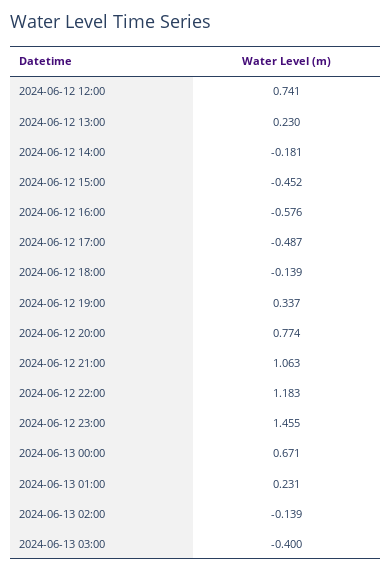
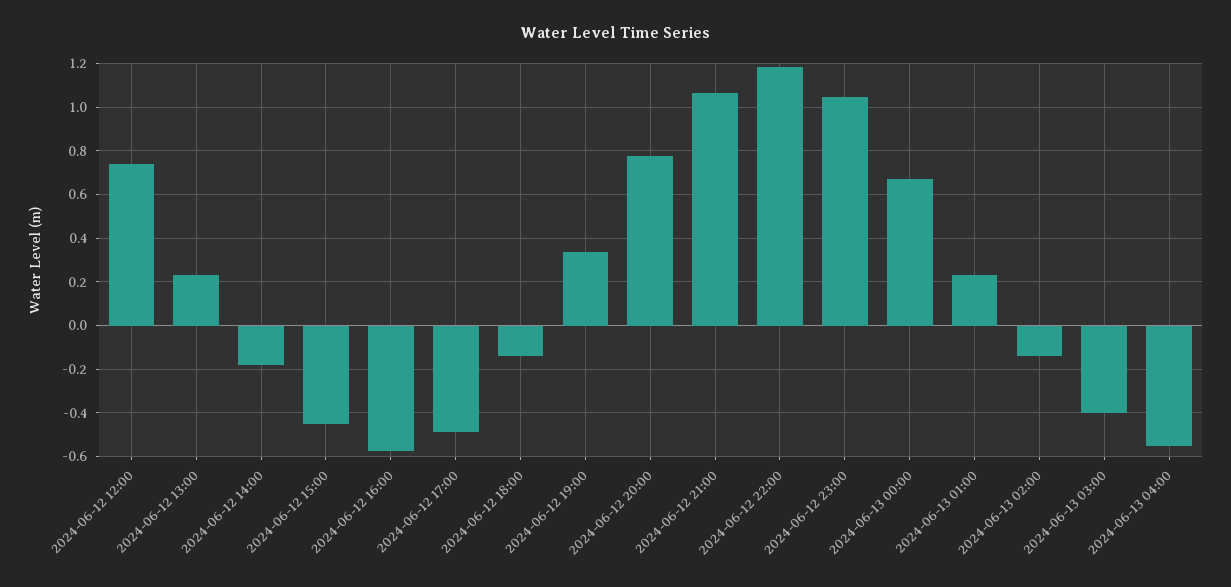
2024-06-12 23:00: 1.455 -> 1.05
2024-06-13 04:00: none -> -0.55

